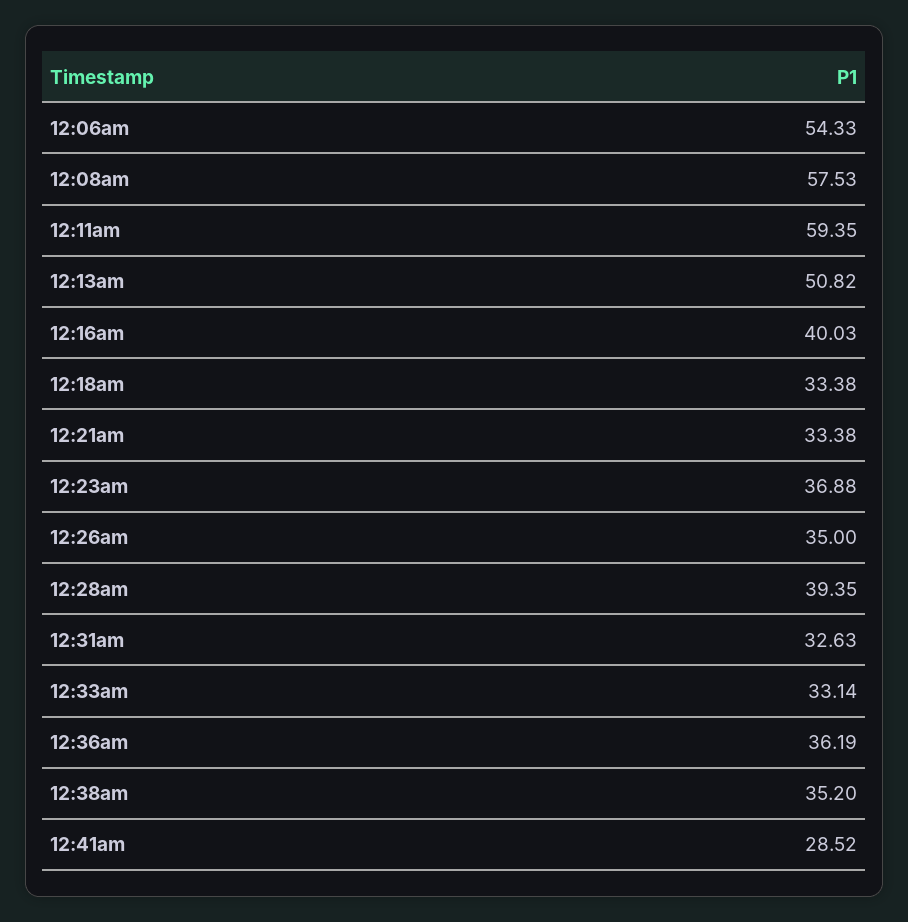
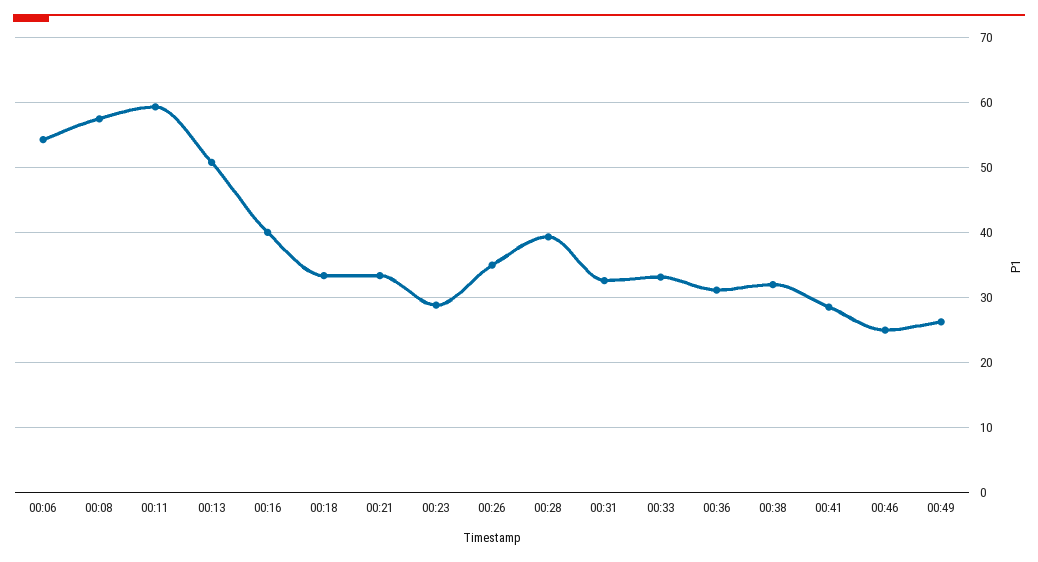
12:23am: 36.88 -> 29
12:36am: 36.19 -> 31
12:38am: 35.2 -> 32
00:46: none -> 25
00:49: none -> 26

